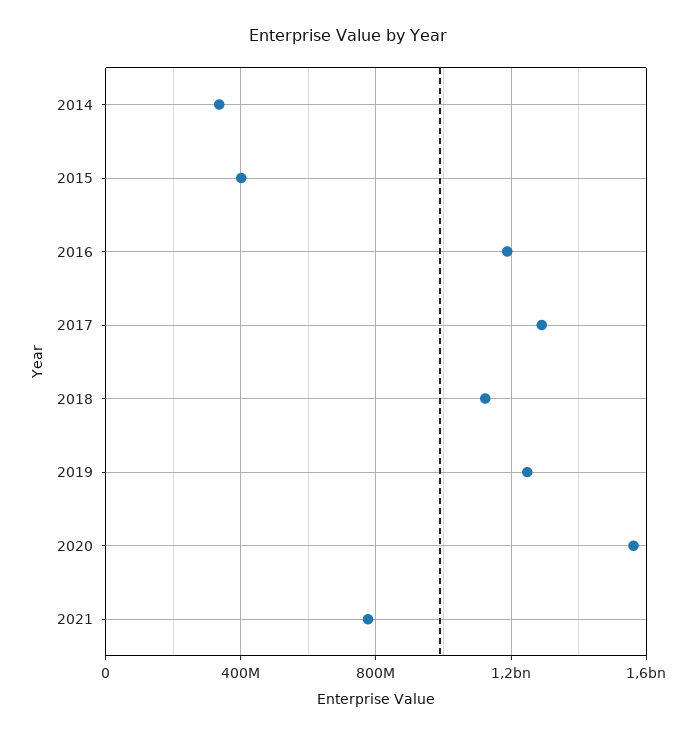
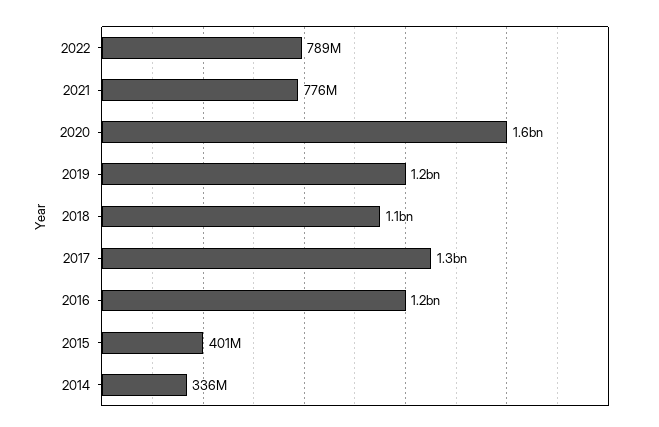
2022: none -> 789000000

